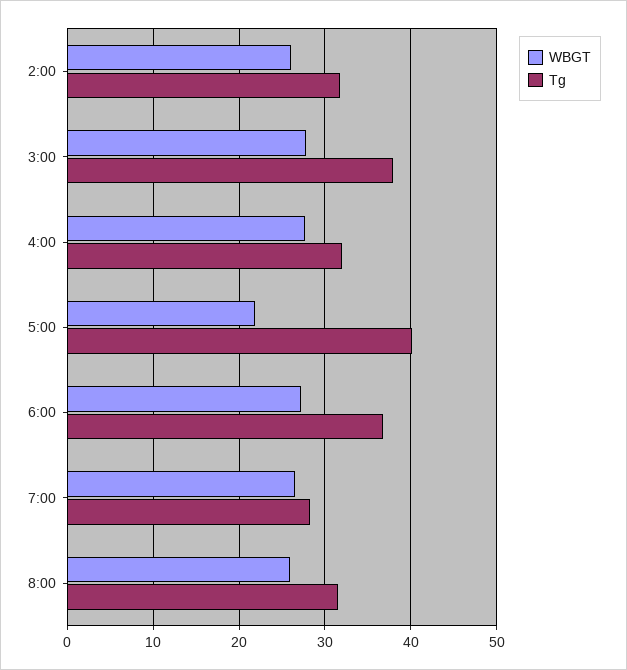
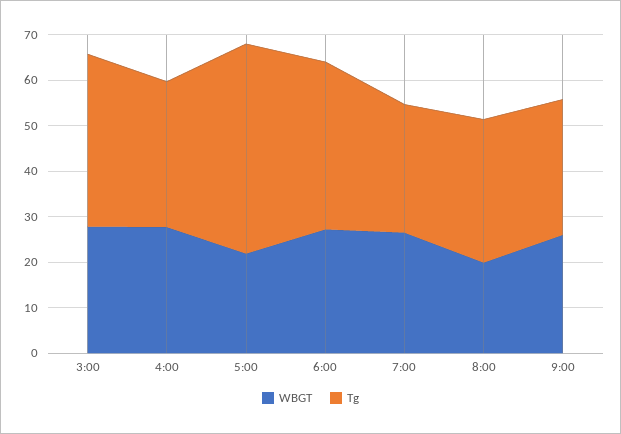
WBGT, 2:00: 26 -> none
Tg, 2:00: 32 -> none
Tg, 5:00: 40 -> 46
WBGT, 8:00: 26 -> 20
WBGT, 9:00: none -> 26
Tg, 9:00: none -> 30

